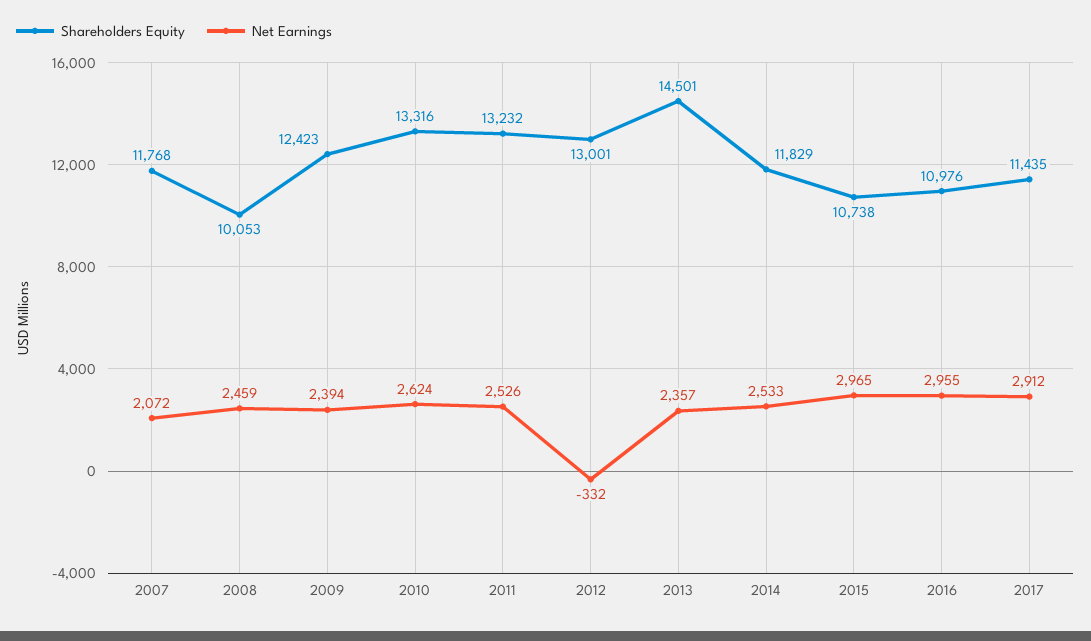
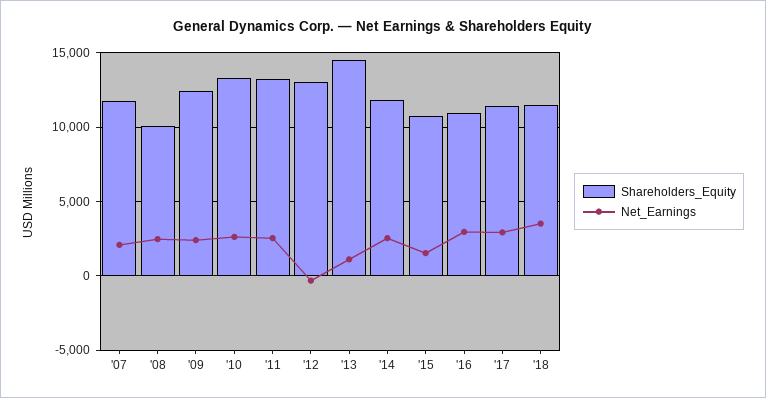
Net Earnings, 2013: 2357 -> 1000
Net Earnings, 2015: 2965 -> 1500
Shareholders Equity, '18: none -> 11500
Net Earnings, '18: none -> 3500

